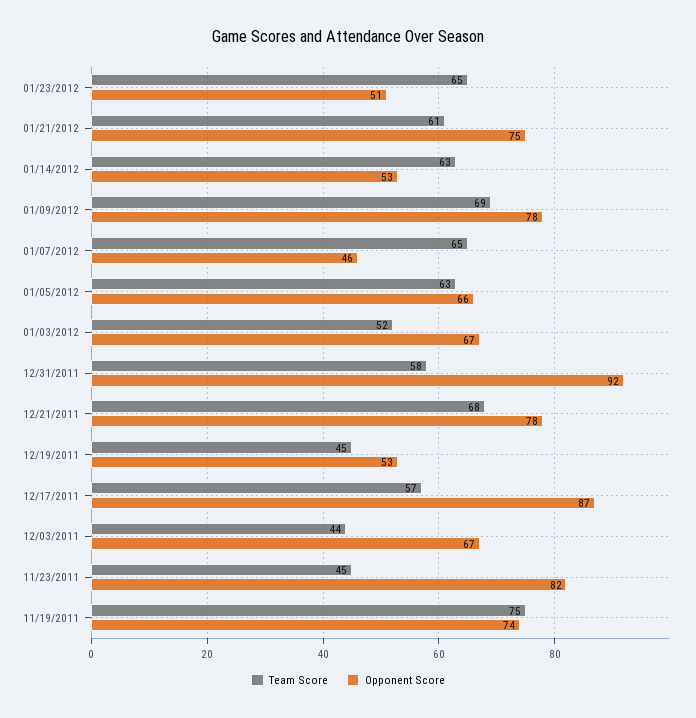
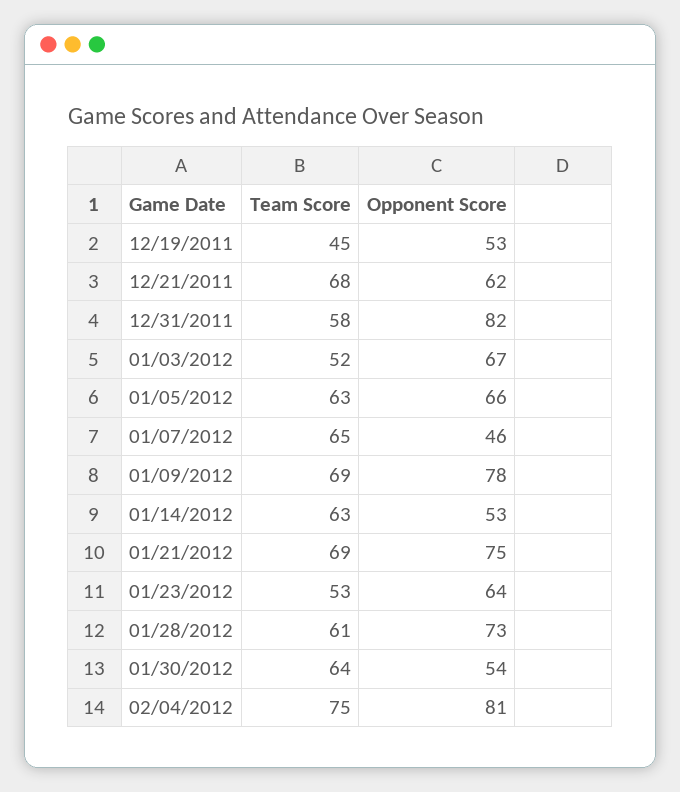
Team Score, 01/23/2012: 65 -> 53
Opponent Score, 01/23/2012: 51 -> 64
Team Score, 01/21/2012: 61 -> 69
Opponent Score, 12/31/2011: 92 -> 82
Opponent Score, 12/21/2011: 78 -> 62
Team Score, 12/17/2011: 57 -> none
Opponent Score, 12/17/2011: 87 -> none
Team Score, 12/03/2011: 44 -> none
Opponent Score, 12/03/2011: 67 -> none
Team Score, 11/23/2011: 45 -> none
Opponent Score, 11/23/2011: 82 -> none
Team Score, 11/19/2011: 75 -> none
Opponent Score, 11/19/2011: 74 -> none
Team Score, 01/28/2012: none -> 61
Opponent Score, 01/28/2012: none -> 73
Team Score, 01/30/2012: none -> 64
Opponent Score, 01/30/2012: none -> 54
Team Score, 02/04/2012: none -> 75
Opponent Score, 02/04/2012: none -> 81

